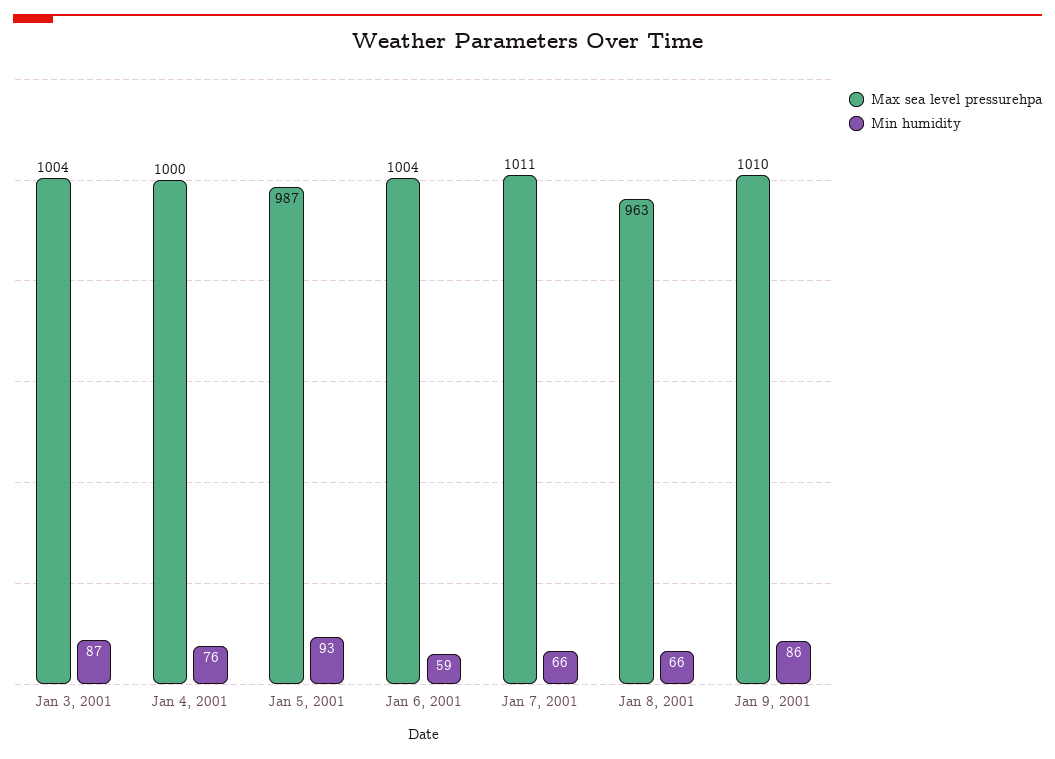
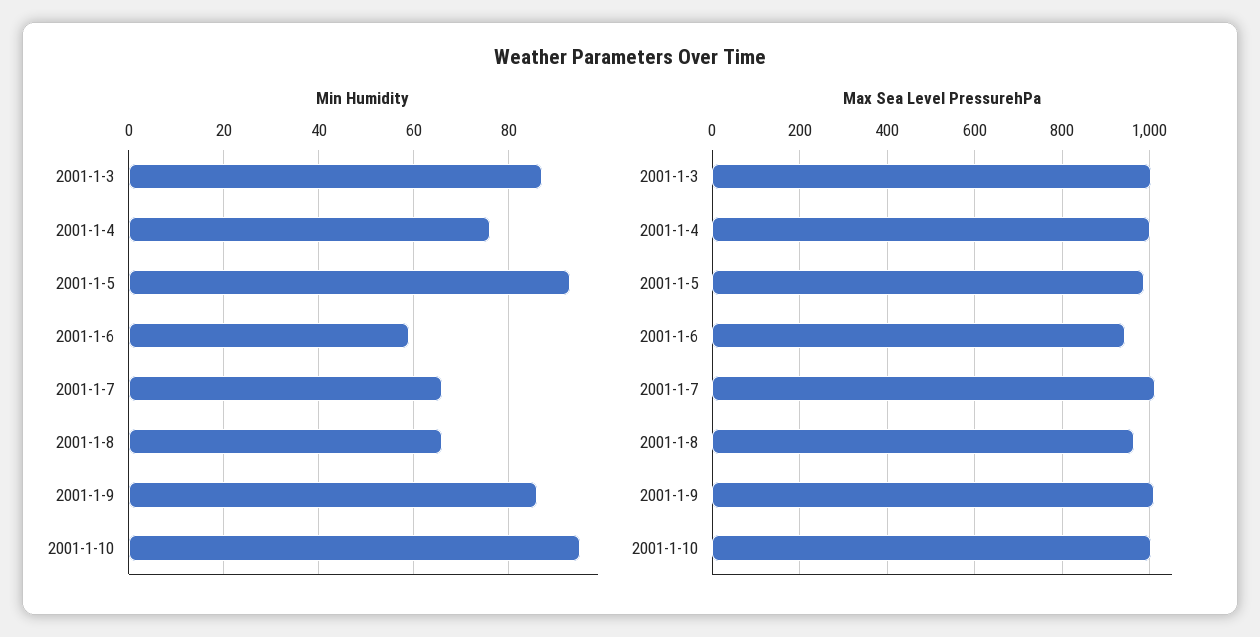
Max sea level pressurehpa, Jan 6, 2001: 1004 -> 940
Min humidity, 2001-1-10: none -> 95
Max sea level pressurehpa, 2001-1-10: none -> 1000

